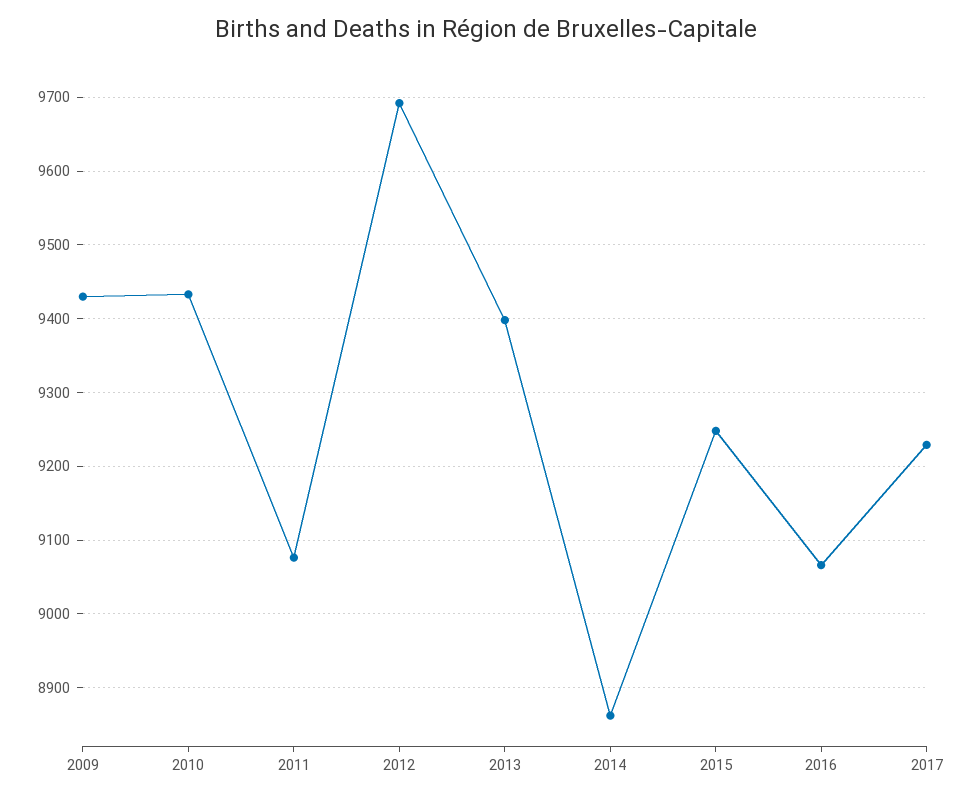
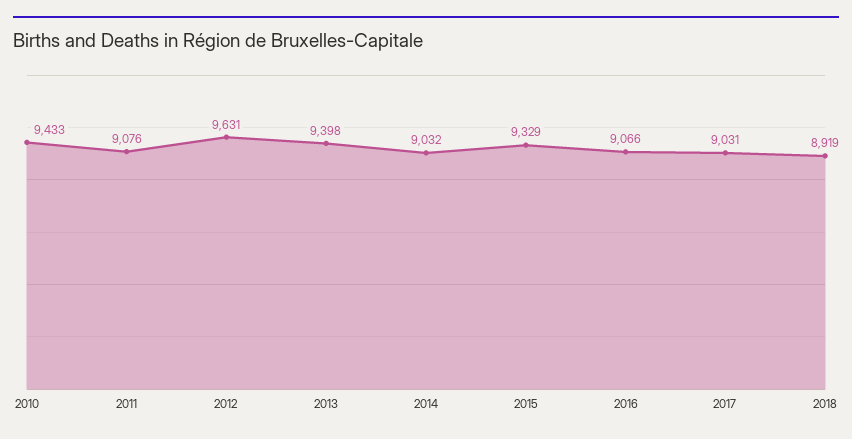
2009: 9430 -> none
2012: 9690 -> 9631
2014: 8860 -> 9032
2015: 9250 -> 9329
2017: 9230 -> 9031
2018: none -> 8919

